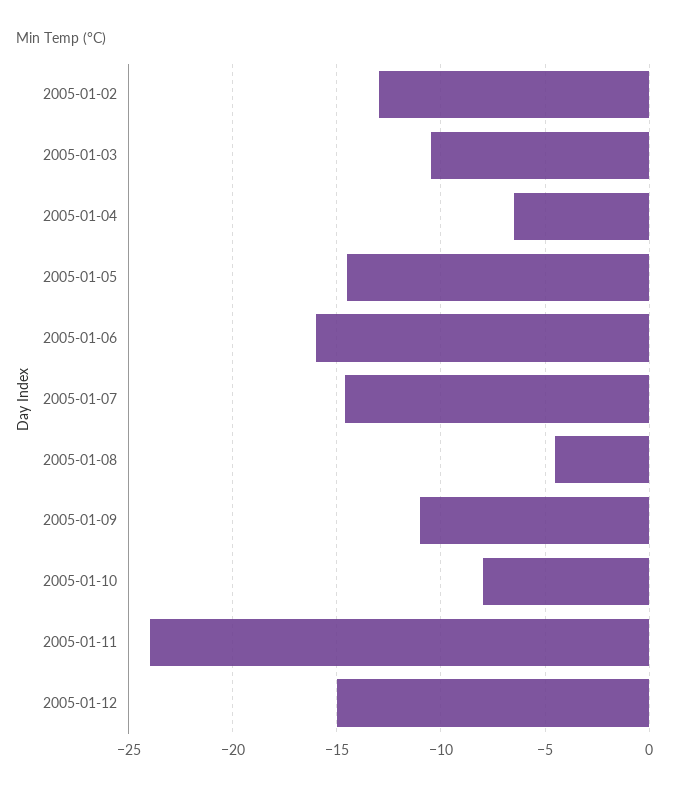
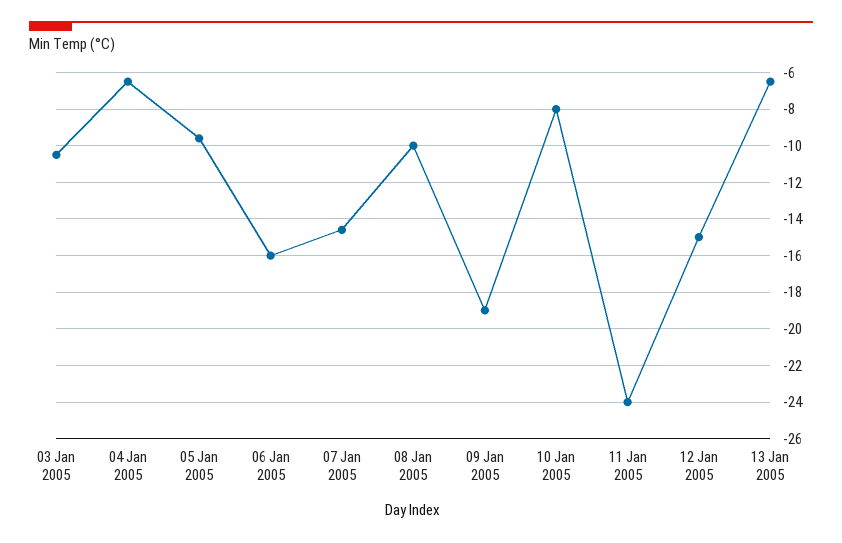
2005-01-02: -13 -> none
2005-01-05: -14.5 -> -9.5
2005-01-08: -4.5 -> -10
2005-01-09: -11 -> -19
13 Jan 2005: none -> -6.5

